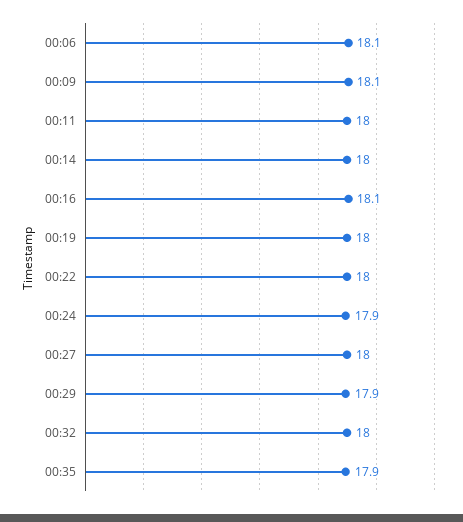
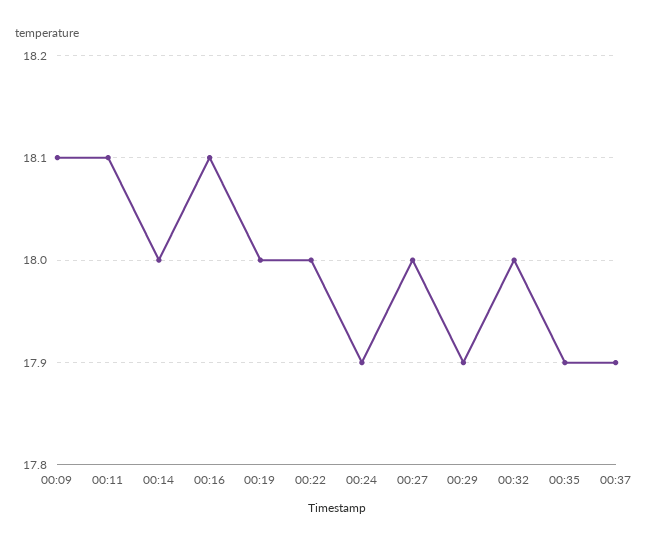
00:06: 18.1 -> none
00:11: 18 -> 18.1
00:37: none -> 17.9

